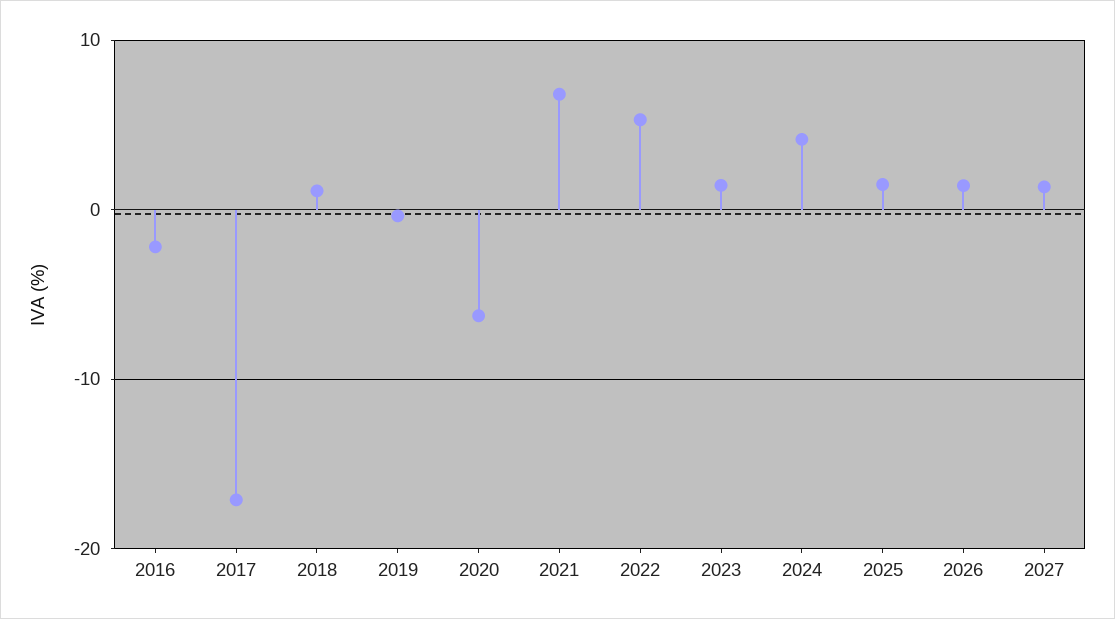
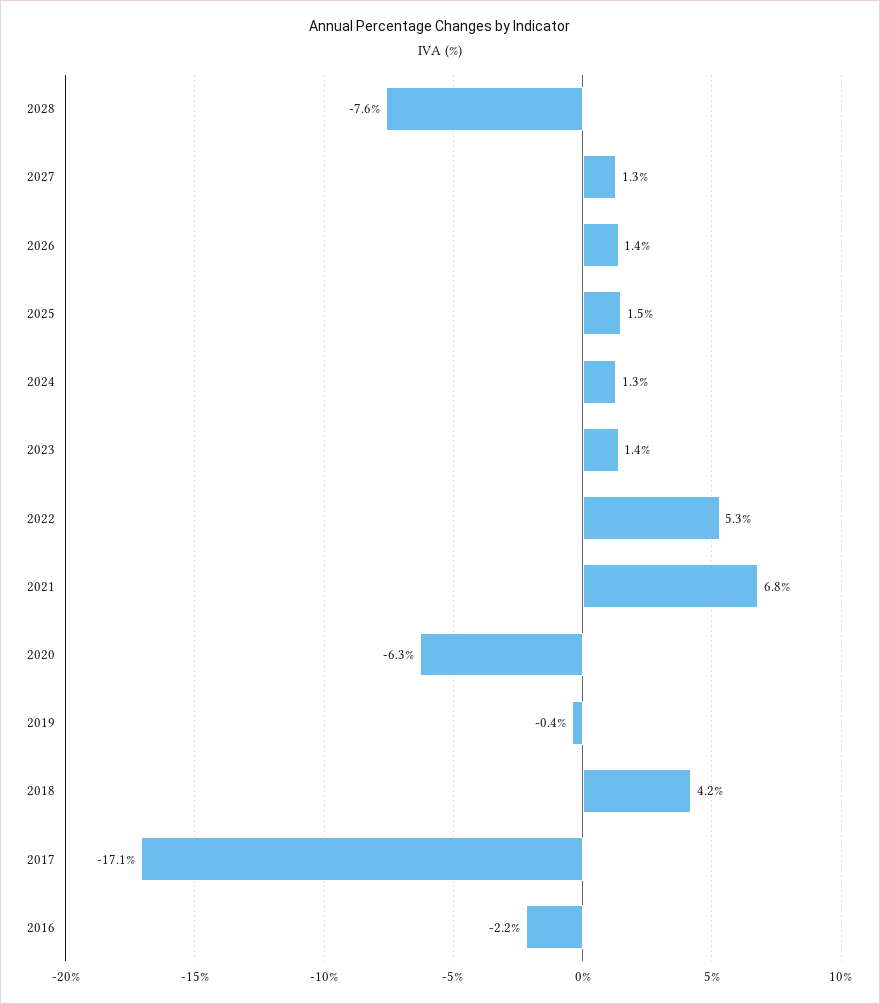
2018: 1 -> 4.2
2024: 4 -> 1.3
2028: none -> -7.6

